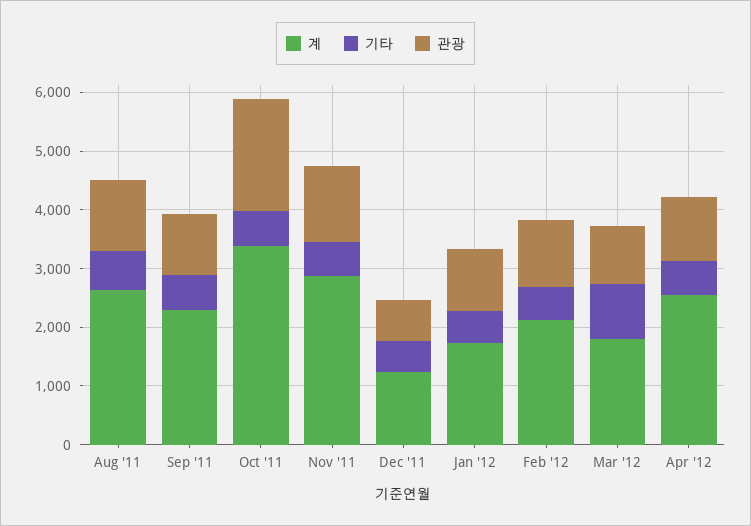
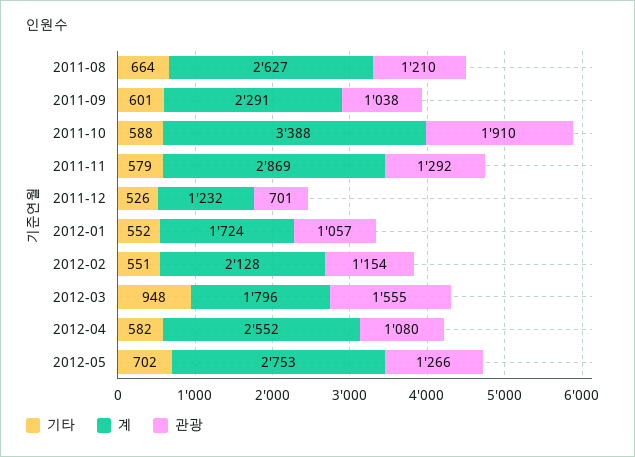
관광, Mar '12: 1000 -> 1555
기타, 2012-05: none -> 702
계, 2012-05: none -> 2753
관광, 2012-05: none -> 1266

